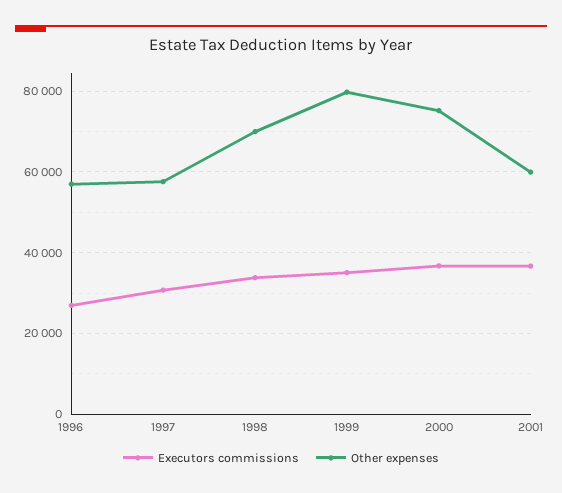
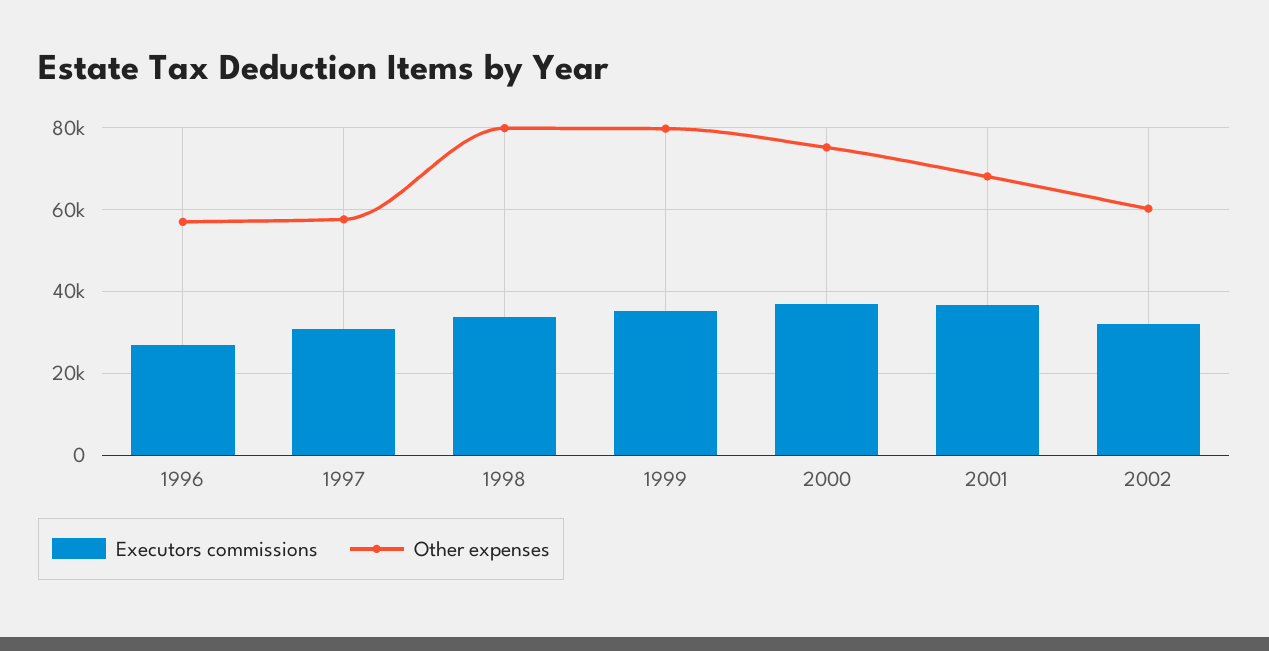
Other expenses, 1998: 70000 -> 80000
Other expenses, 2001: 60000 -> 68000
Executors commissions, 2002: none -> 32000
Other expenses, 2002: none -> 60000

